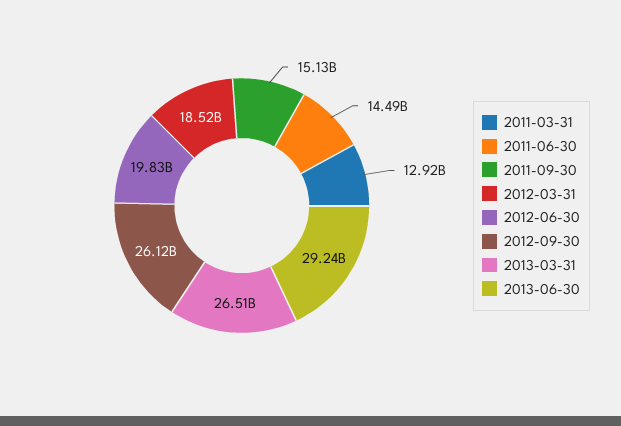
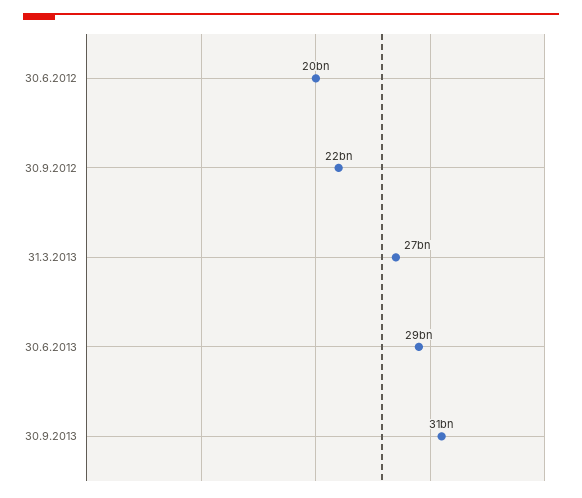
2011-03-31: 12920000000 -> none
2011-06-30: 14490000000 -> none
2011-09-30: 15130000000 -> none
2012-03-31: 18520000000 -> none
2012-09-30: 26120000000 -> 22000000000
30.9.2013: none -> 31000000000

